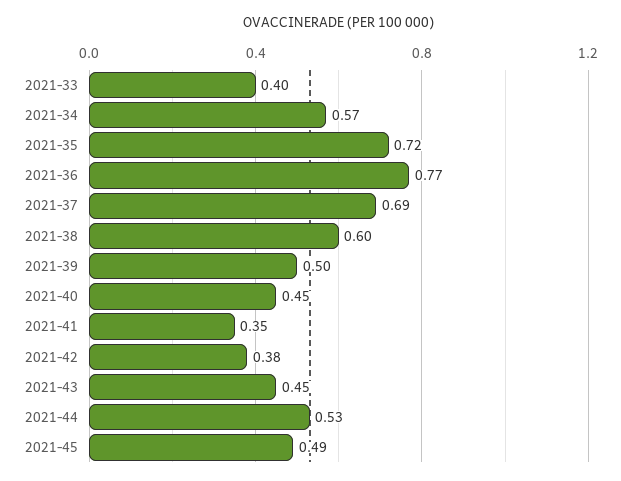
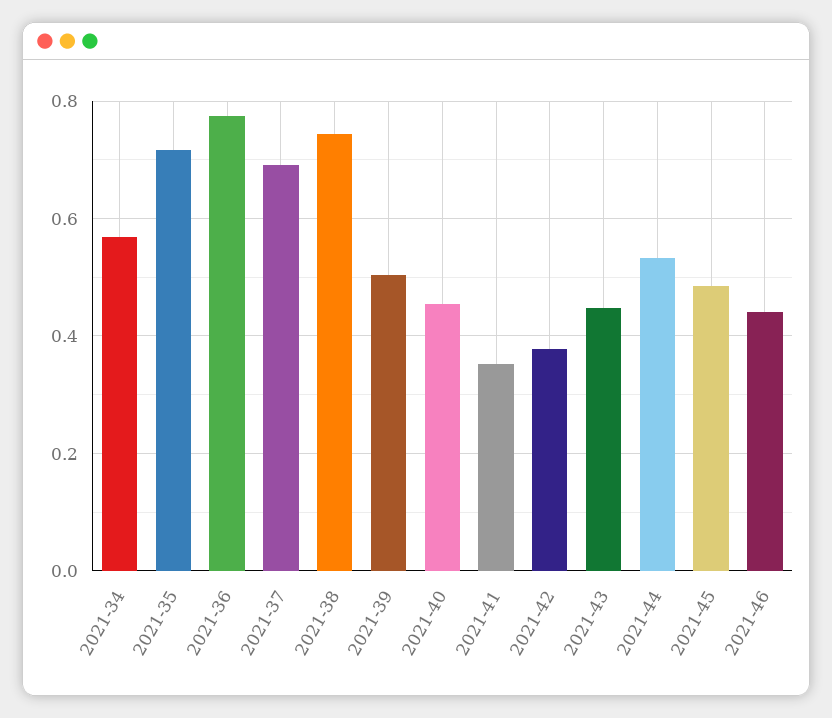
2021-33: 0.4 -> none
2021-38: 0.6 -> 0.74
2021-46: none -> 0.44

